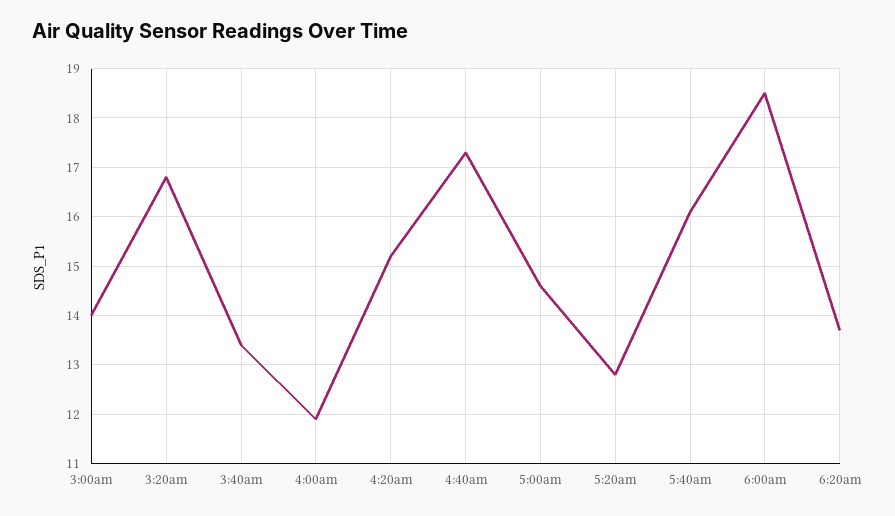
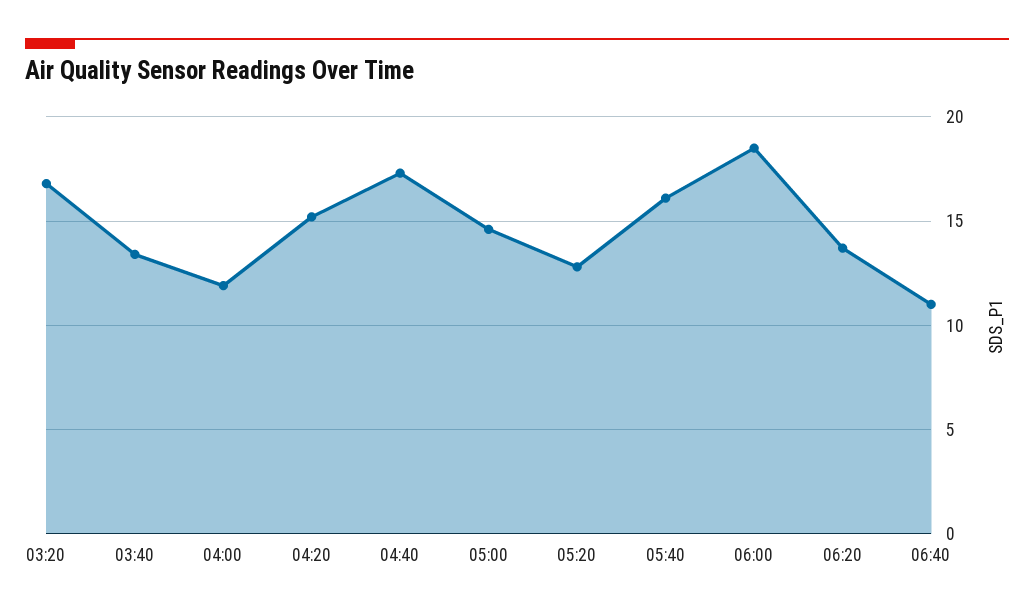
3:00am: 14 -> none
06:40: none -> 11

